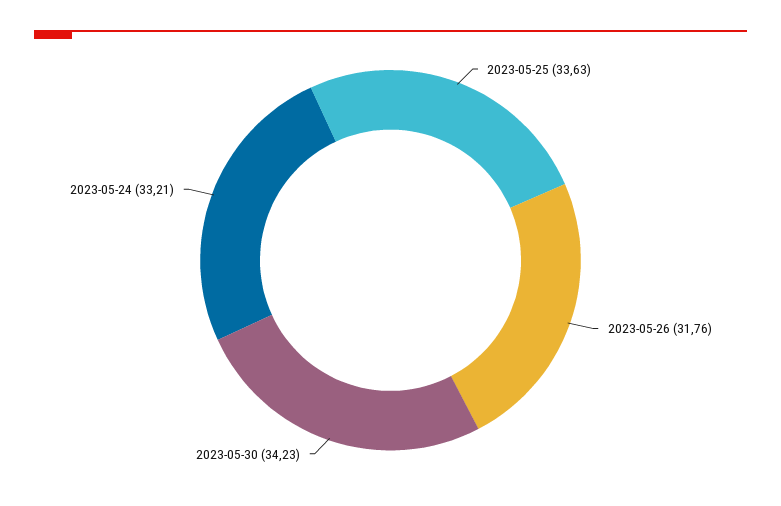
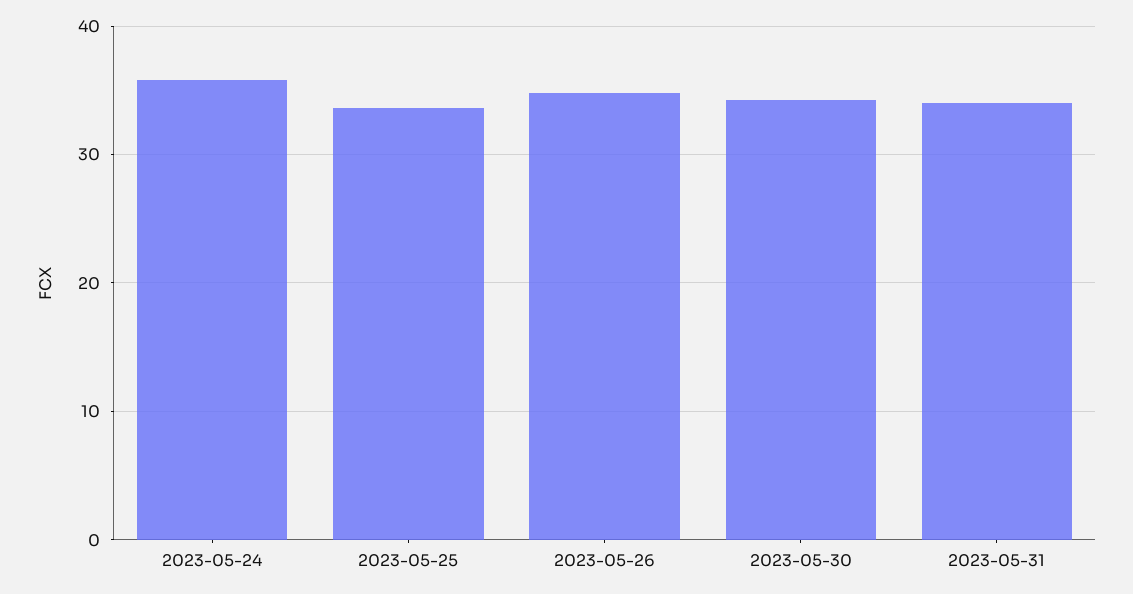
2023-05-26: 31.76 -> 35
2023-05-24: 33.21 -> 36
2023-05-31: none -> 34

